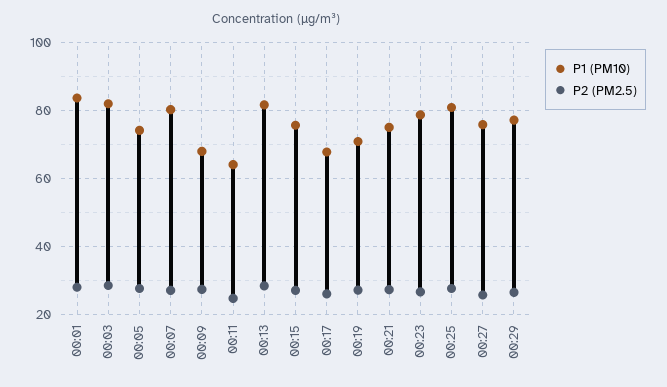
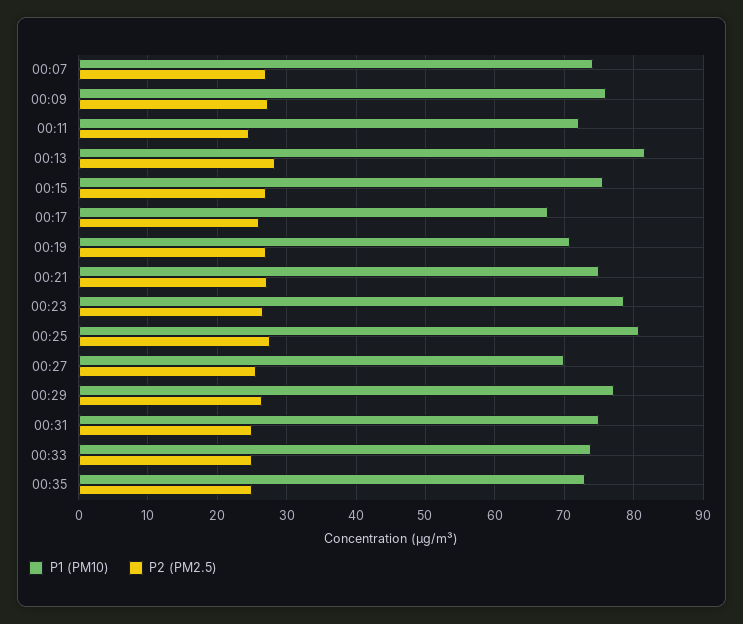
P1 (PM10), 00:01: 84 -> none
P2 (PM2.5), 00:01: 28 -> none
P1 (PM10), 00:03: 82 -> none
P2 (PM2.5), 00:03: 28 -> none
P1 (PM10), 00:05: 74 -> none
P2 (PM2.5), 00:05: 28 -> none
P1 (PM10), 00:07: 80 -> 74
P1 (PM10), 00:09: 68 -> 76
P1 (PM10), 00:11: 64 -> 72
P1 (PM10), 00:27: 76 -> 70
P1 (PM10), 00:31: none -> 75
P2 (PM2.5), 00:31: none -> 25
P1 (PM10), 00:33: none -> 74
P2 (PM2.5), 00:33: none -> 25
P1 (PM10), 00:35: none -> 73
P2 (PM2.5), 00:35: none -> 25

